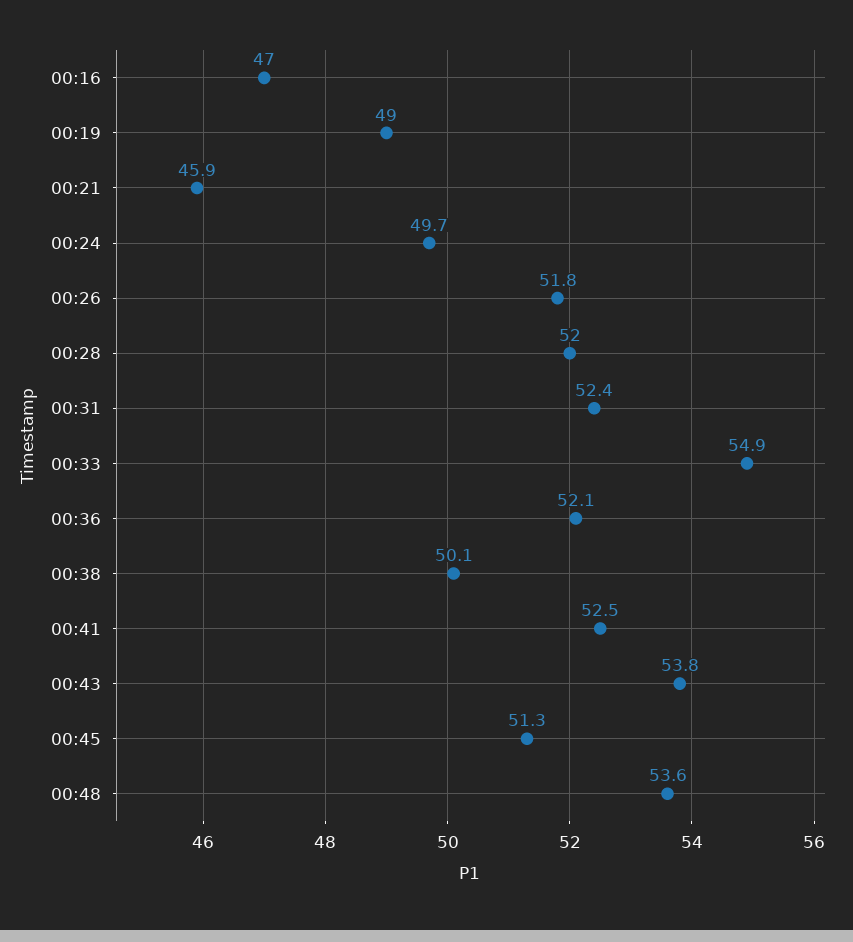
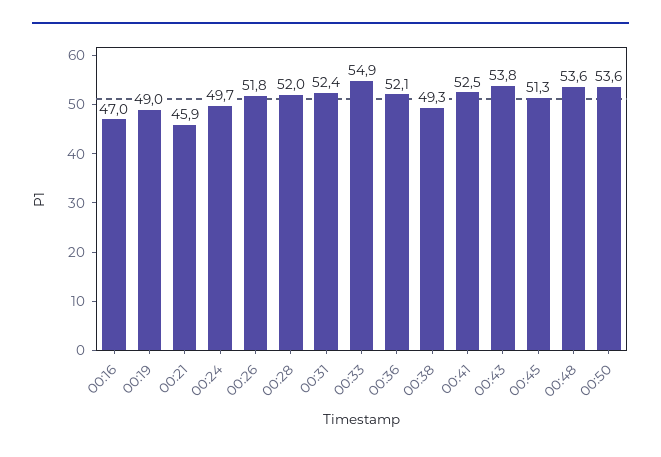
00:38: 50.1 -> 49.3
00:50: none -> 53.6

